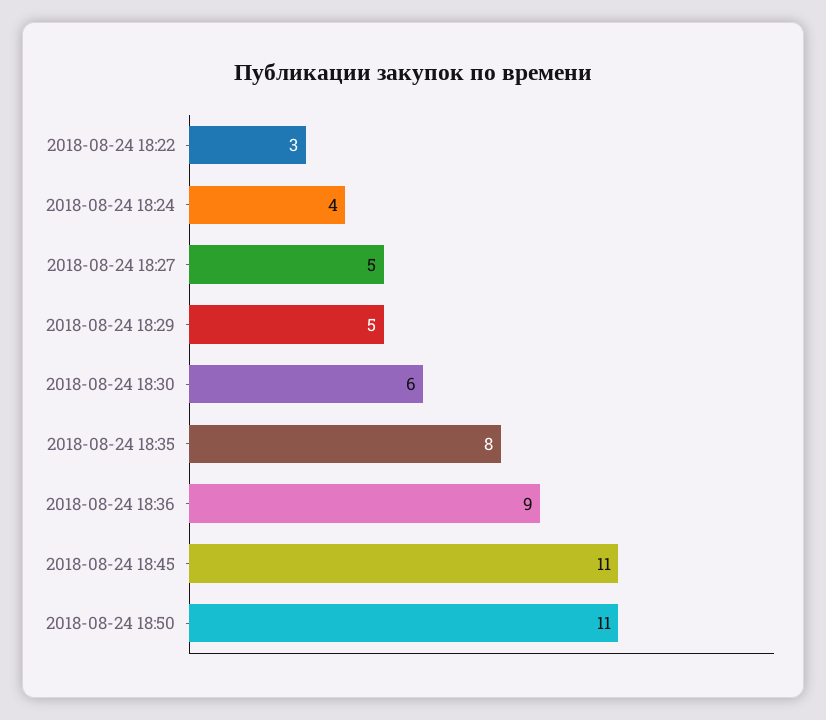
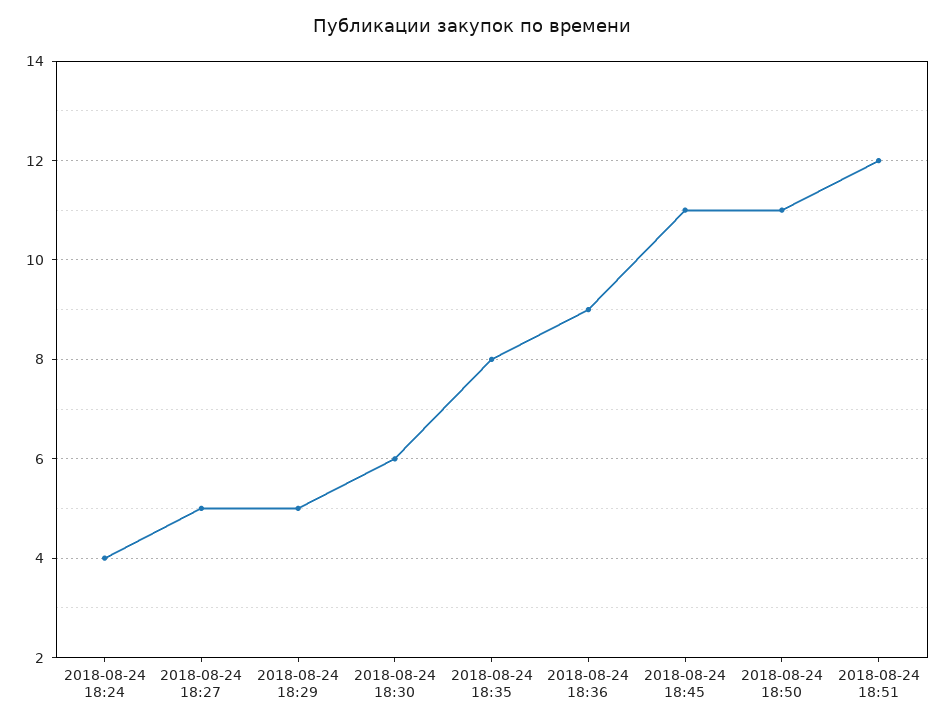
2018-08-24 18:22: 3 -> none
2018-08-24 18:51: none -> 12

